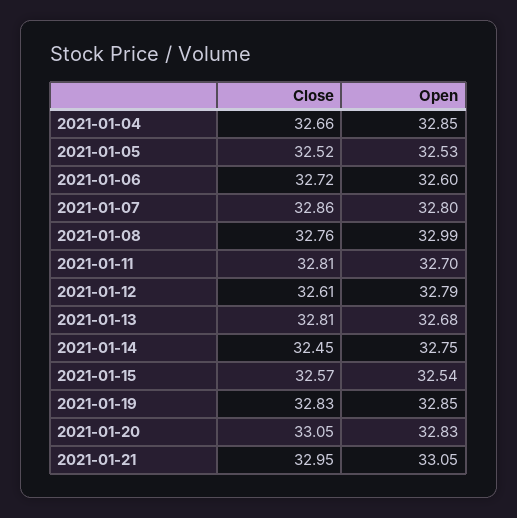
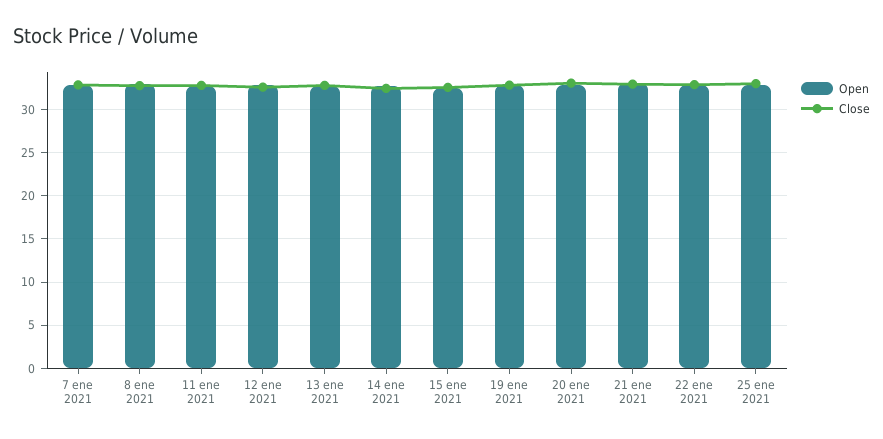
Close, 2021-01-04: 32.66 -> none
Open, 2021-01-04: 32.85 -> none
Close, 2021-01-05: 32.52 -> none
Open, 2021-01-05: 32.53 -> none
Close, 2021-01-06: 32.72 -> none
Open, 2021-01-06: 32.6 -> none
Open, 22 ene 2021: none -> 33
Close, 22 ene 2021: none -> 33
Open, 25 ene 2021: none -> 33
Close, 25 ene 2021: none -> 33

